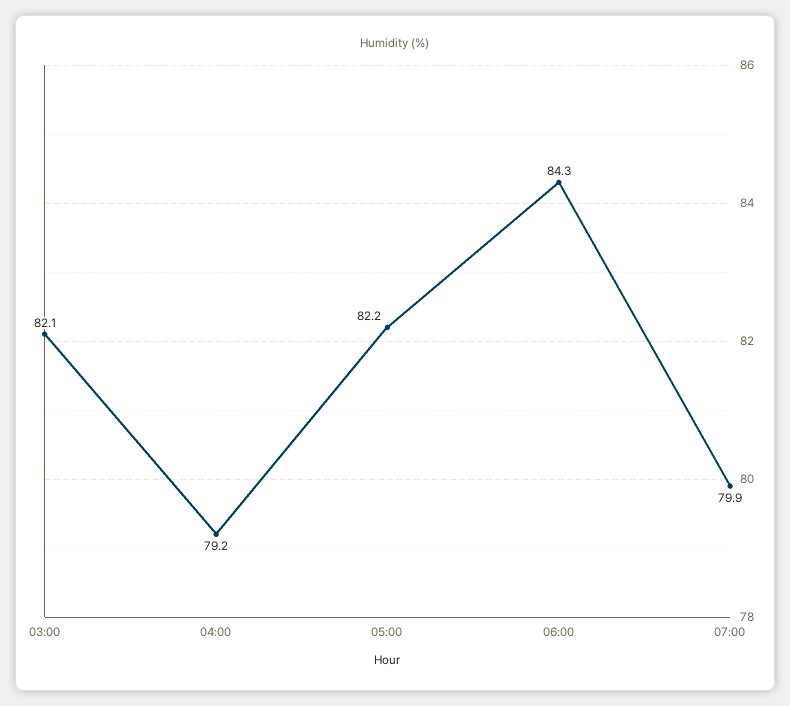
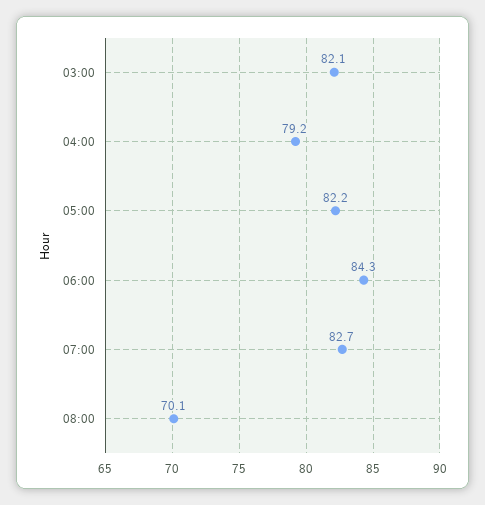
07:00: 79.9 -> 82.7
08:00: none -> 70.1

